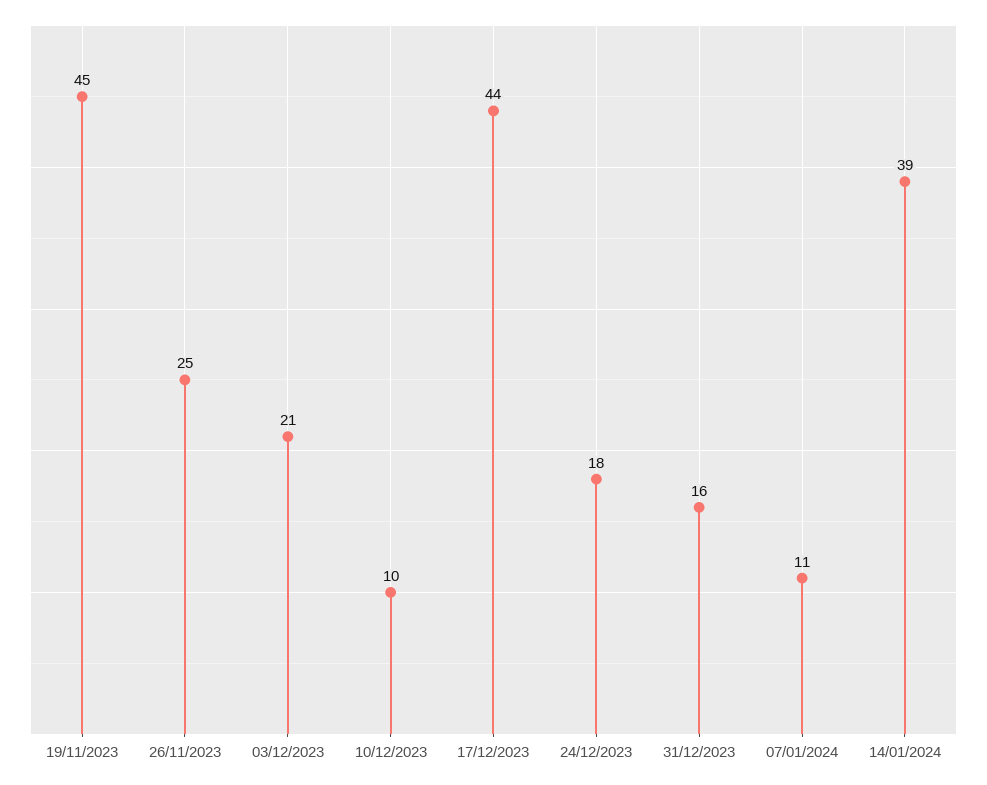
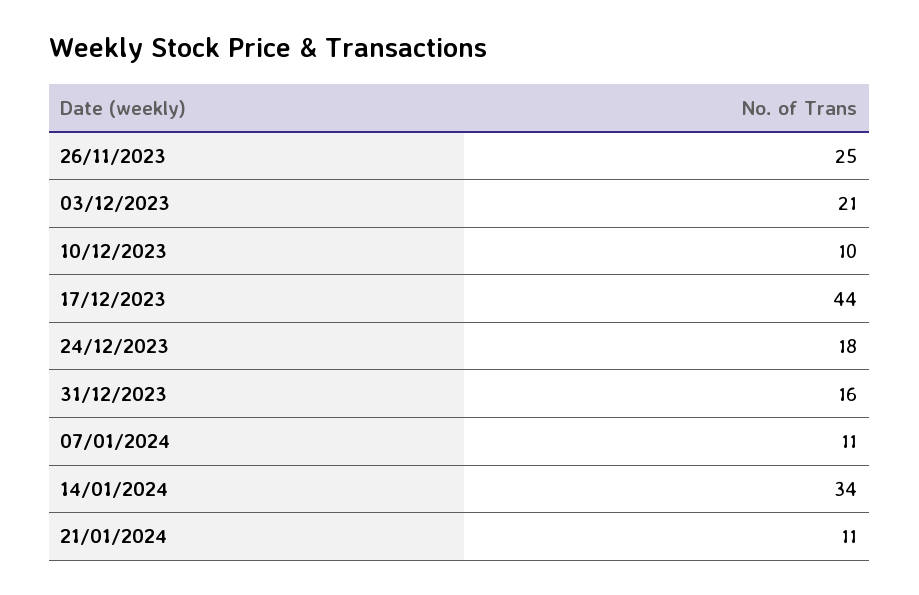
19/11/2023: 45 -> none
14/01/2024: 39 -> 34
21/01/2024: none -> 11

